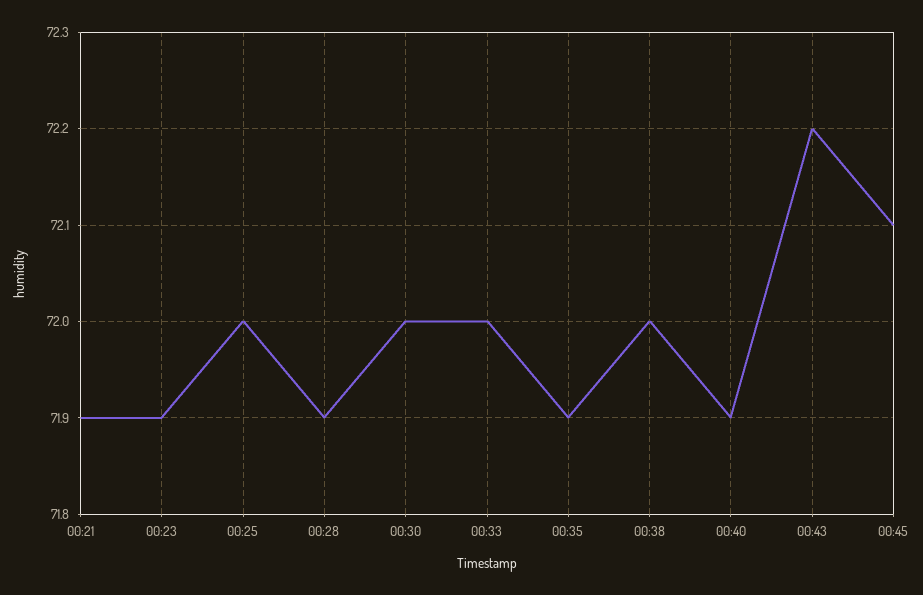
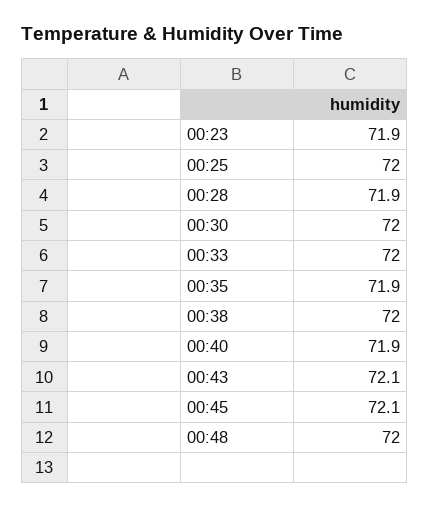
00:21: 71.9 -> none
00:43: 72.2 -> 72.1
00:48: none -> 72

